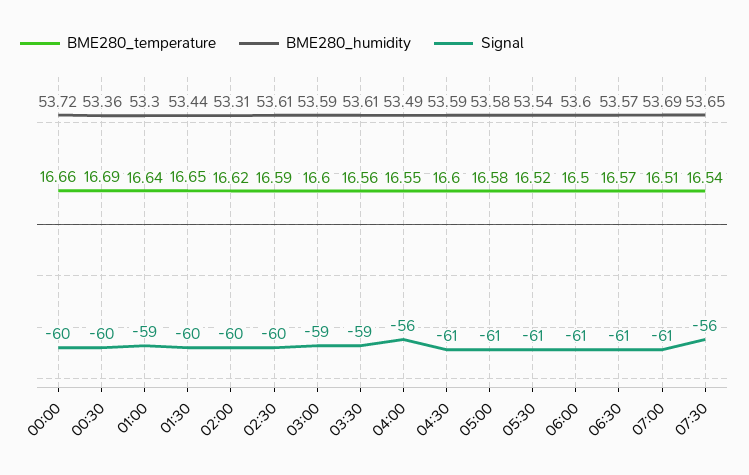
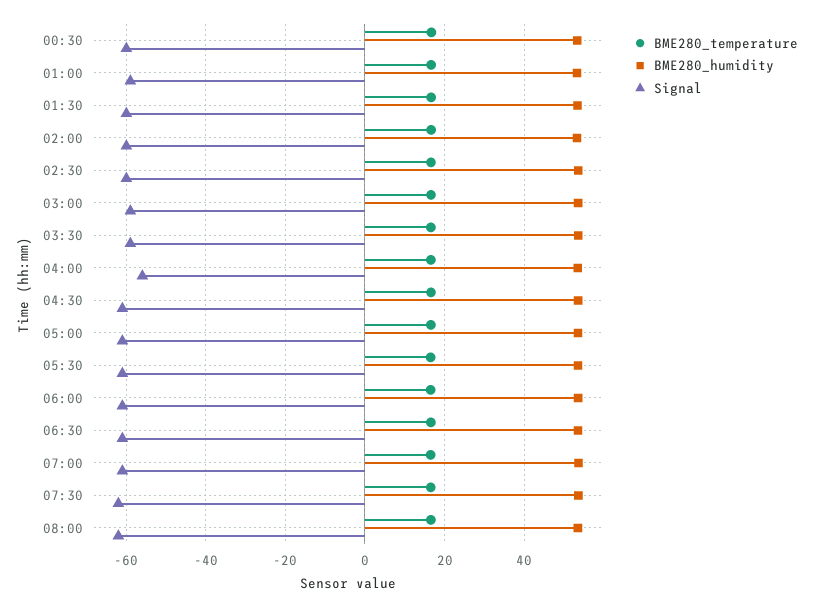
BME280_temperature, 00:00: 16.66 -> none
BME280_humidity, 00:00: 53.72 -> none
Signal, 00:00: -60 -> none
Signal, 07:30: -56 -> -62
BME280_temperature, 08:00: none -> 16
BME280_humidity, 08:00: none -> 54
Signal, 08:00: none -> -62

